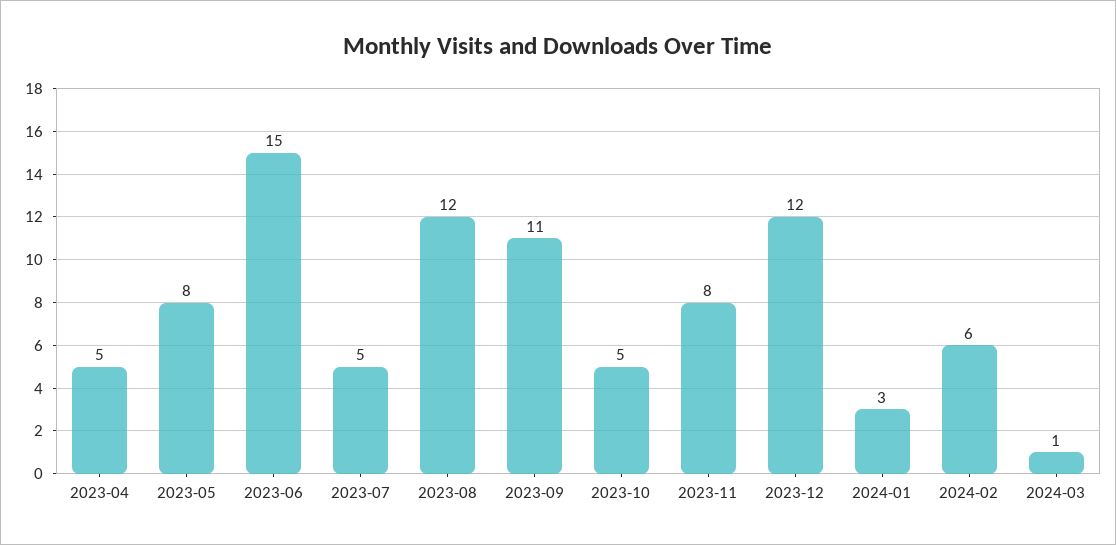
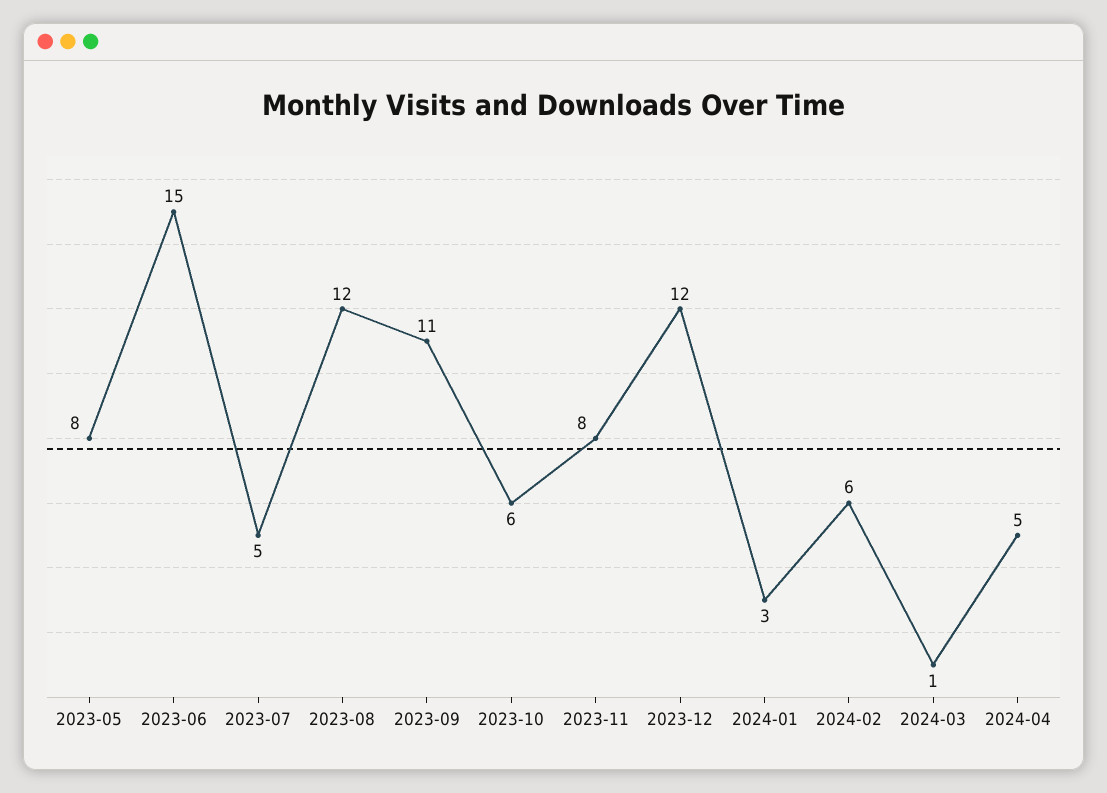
2023-04: 5 -> none
2023-10: 5 -> 6
2024-04: none -> 5

